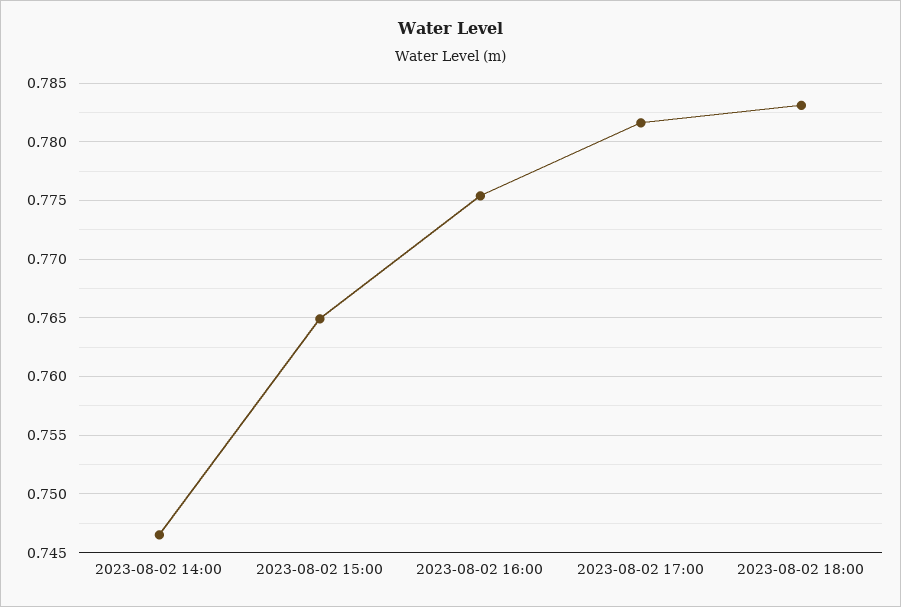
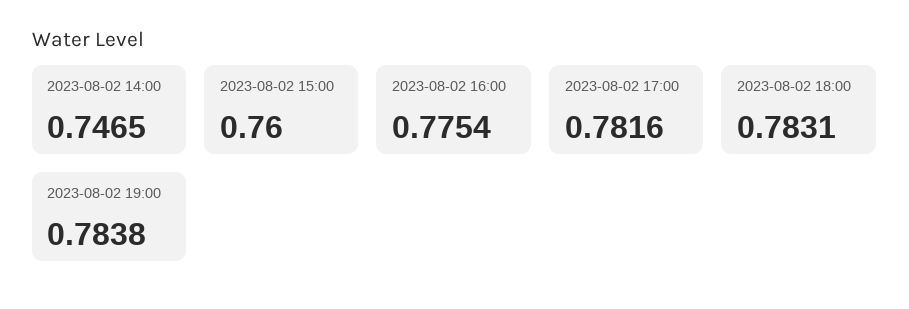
2023-08-02 15:00: 0.765 -> 0.76
2023-08-02 19:00: none -> 0.7838

